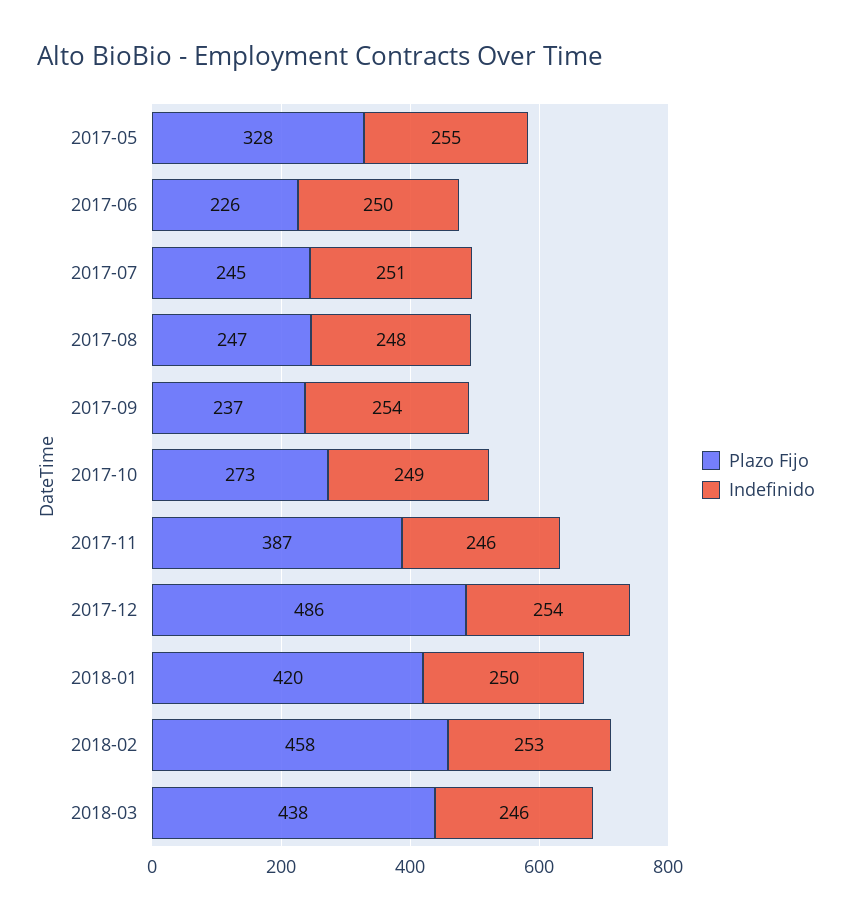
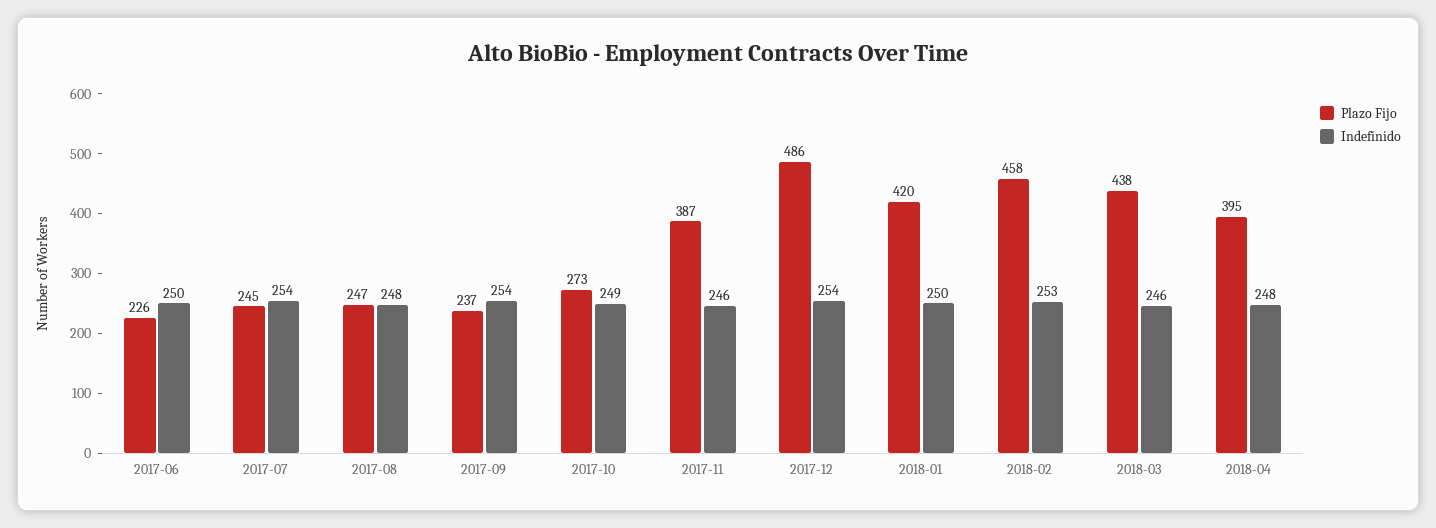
Plazo Fijo, 2017-05: 328 -> none
Indefinido, 2017-05: 255 -> none
Indefinido, 2017-07: 251 -> 254
Plazo Fijo, 2018-04: none -> 395
Indefinido, 2018-04: none -> 248

